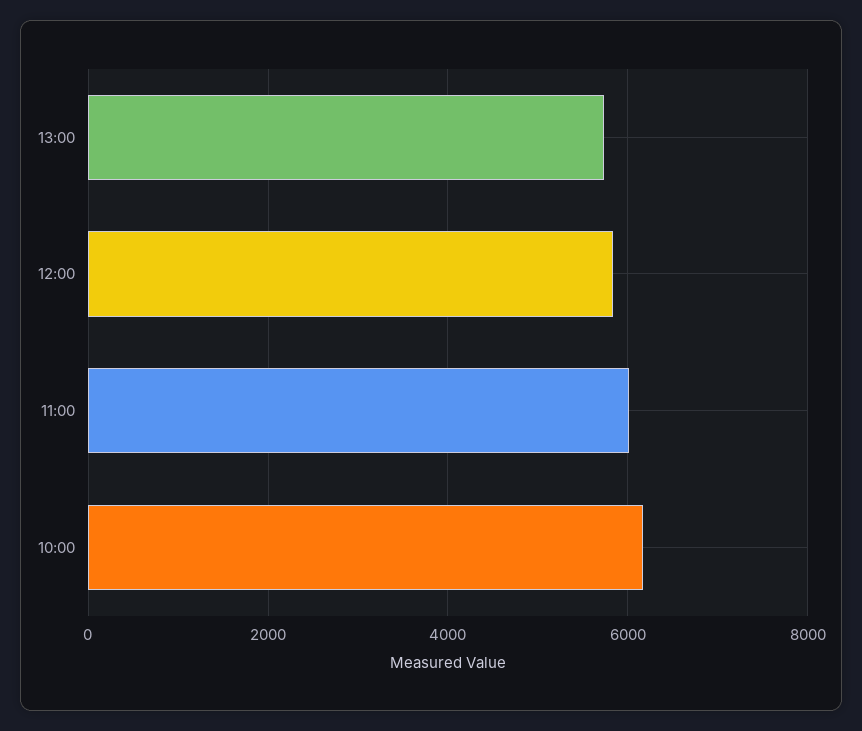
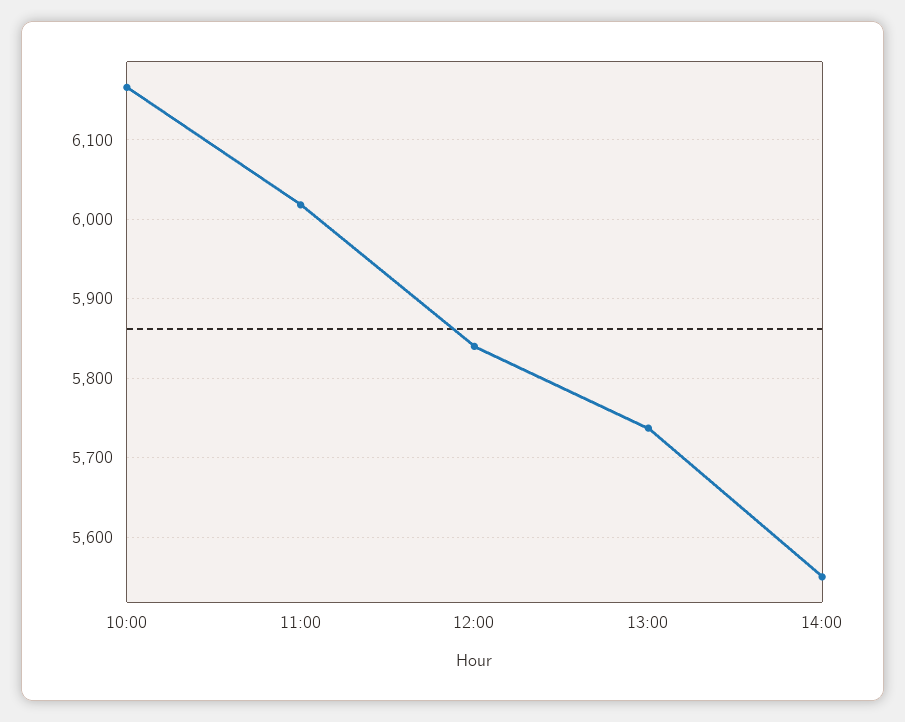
14:00: none -> 5550

